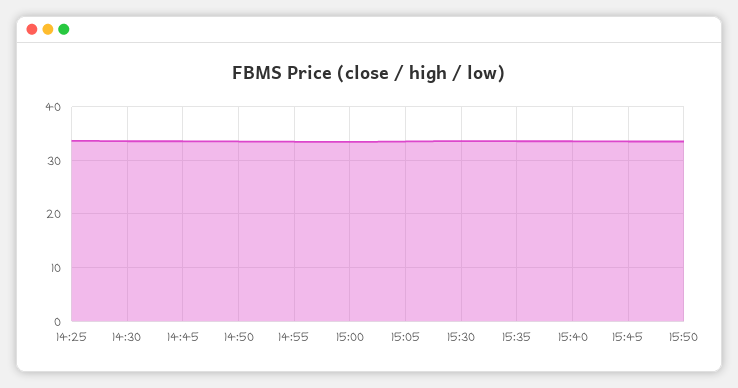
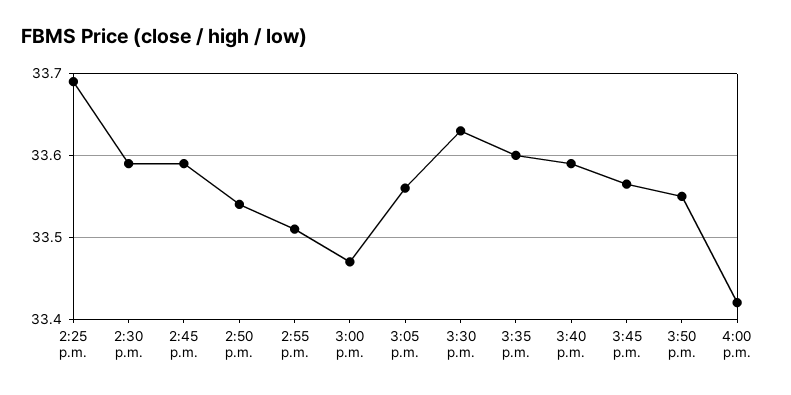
4:00 p.m.: none -> 33.42

